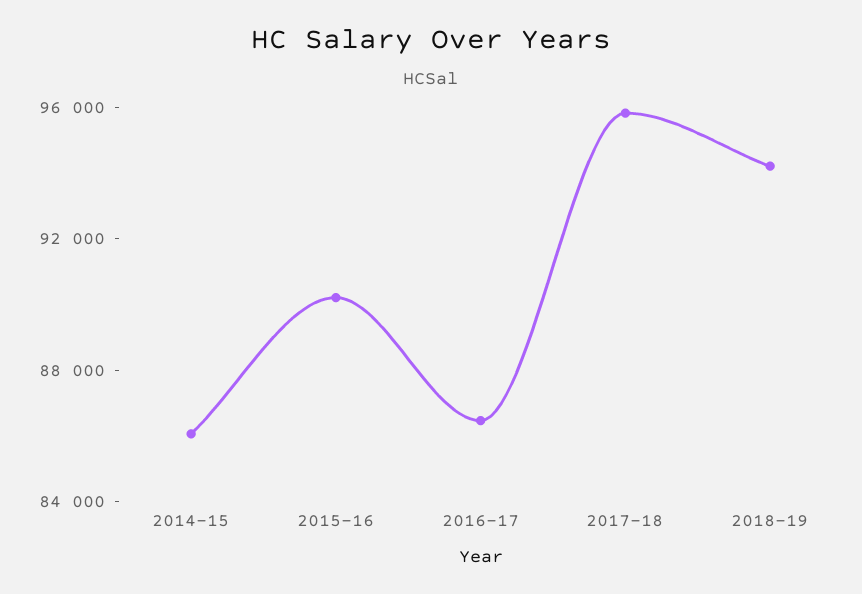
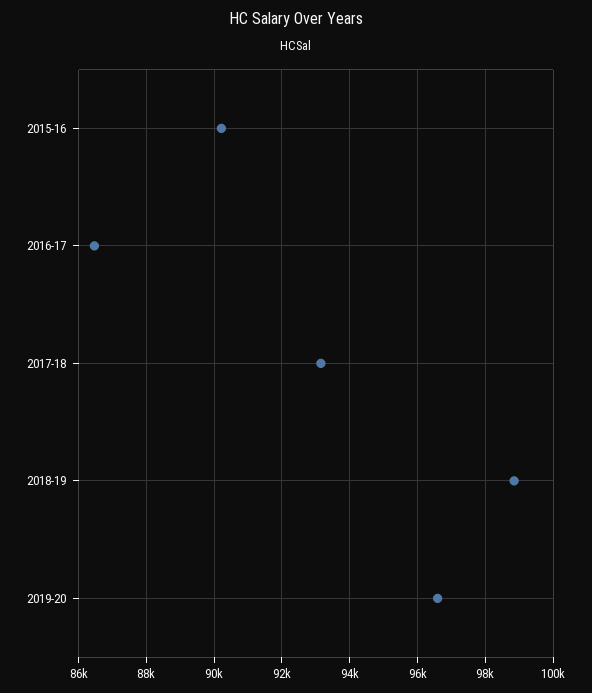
2014-15: 86000 -> none
2017-18: 96000 -> 93200
2018-19: 94000 -> 98800
2019-20: none -> 96600

